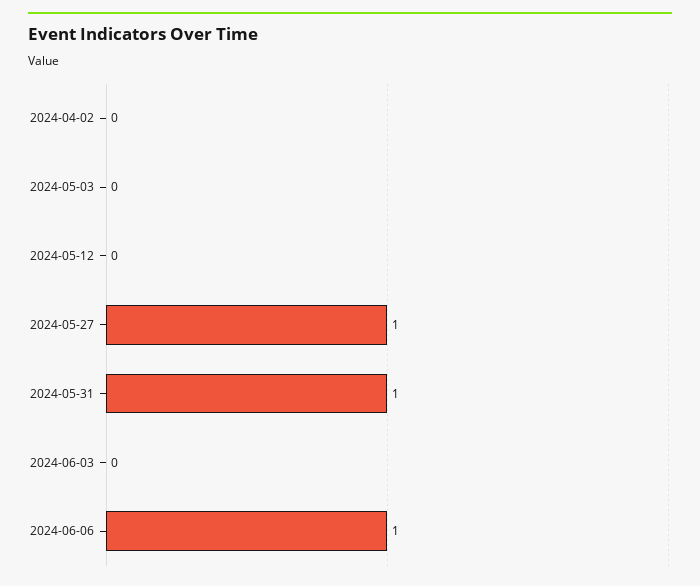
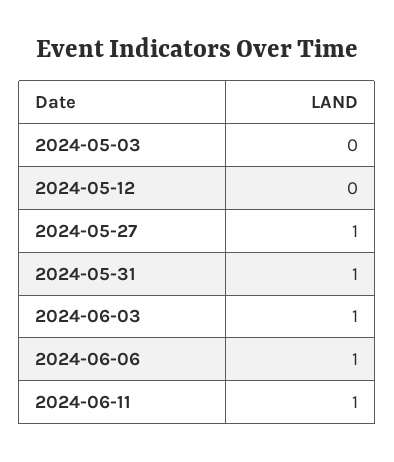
2024-04-02: 0 -> none
2024-06-03: 0 -> 1
2024-06-11: none -> 1

